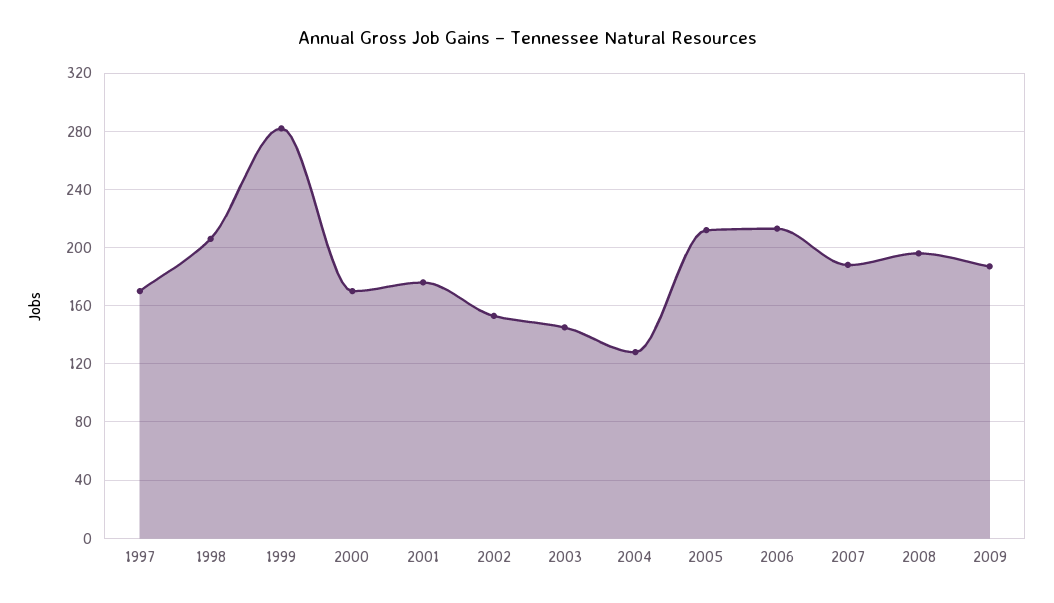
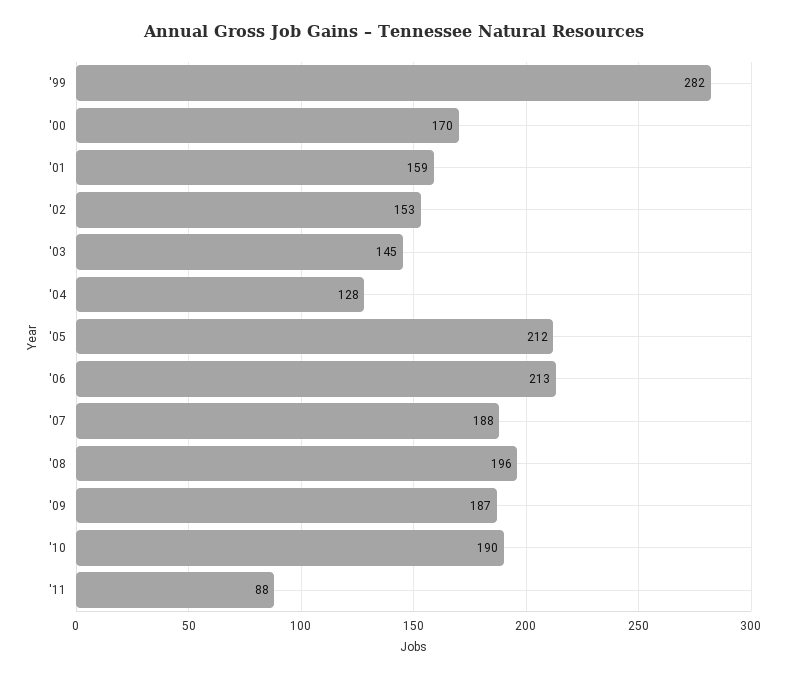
1997: 170 -> none
1998: 205 -> none
2001: 175 -> 159
'10: none -> 190
'11: none -> 88

